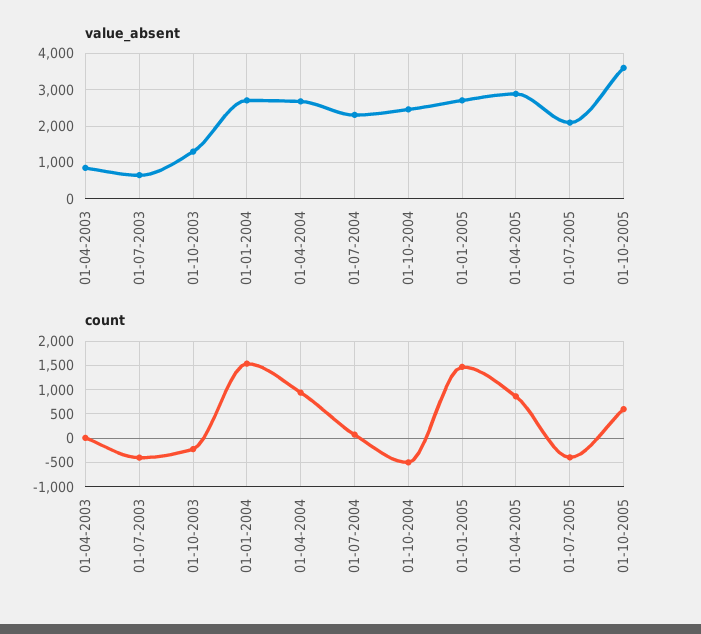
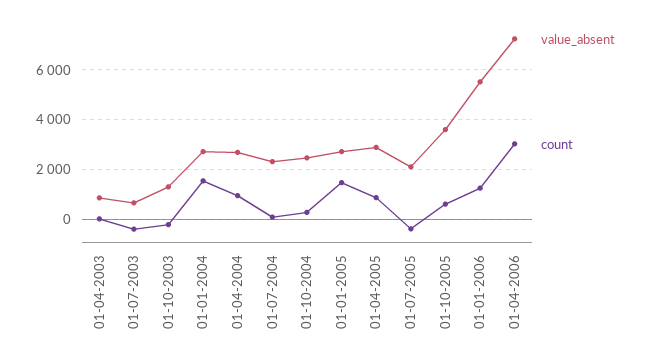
count, 01-10-2004: -500 -> 250
value_absent, 01-01-2006: none -> 5500
count, 01-01-2006: none -> 1250
value_absent, 01-04-2006: none -> 7250
count, 01-04-2006: none -> 3000

